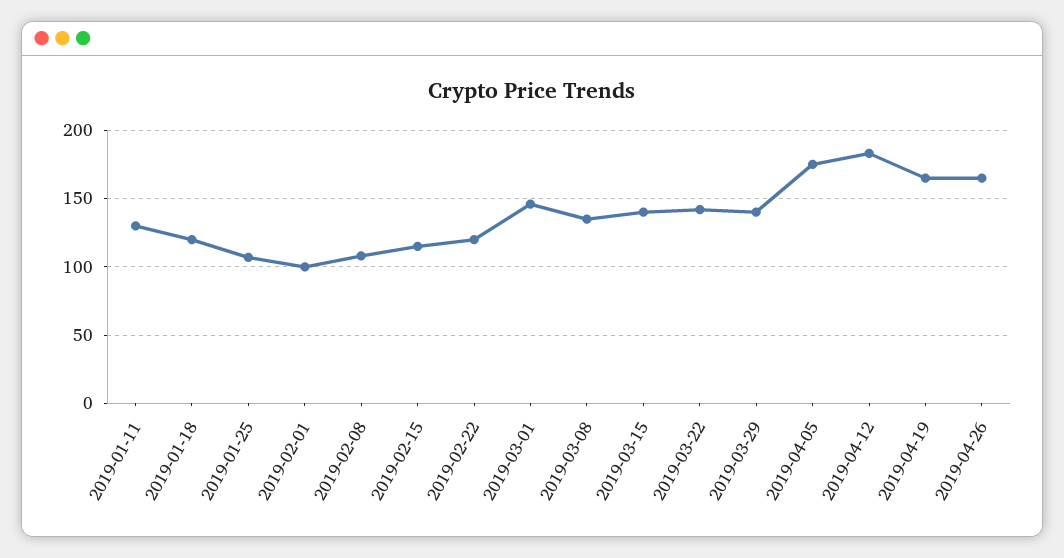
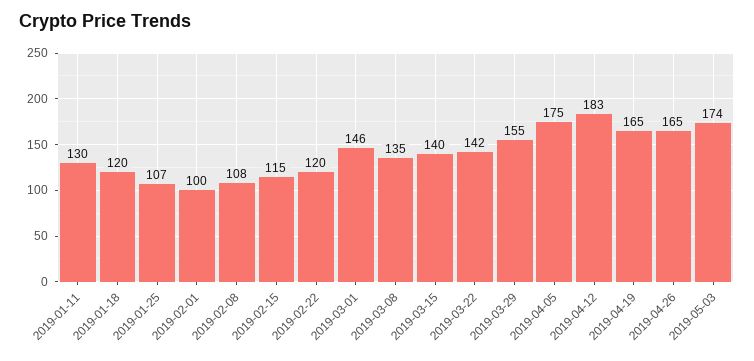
2019-03-29: 140 -> 155
2019-05-03: none -> 174

